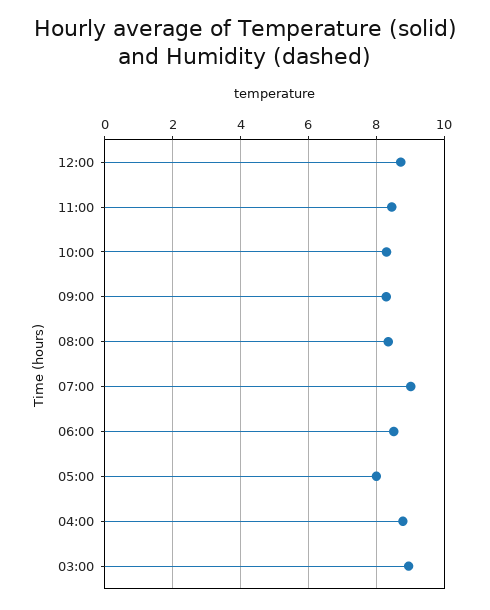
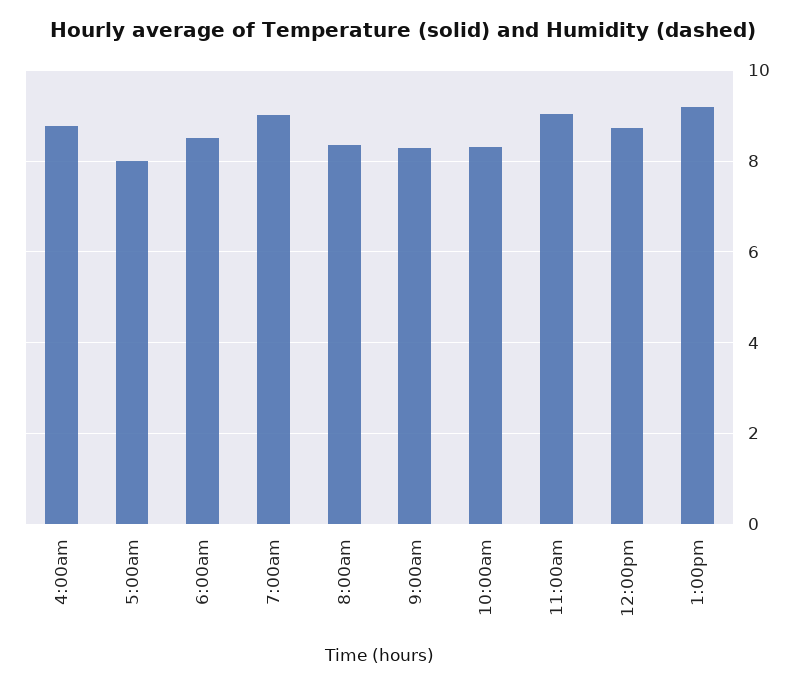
11:00: 8.4 -> 9
03:00: 9 -> none
1:00pm: none -> 9.2

